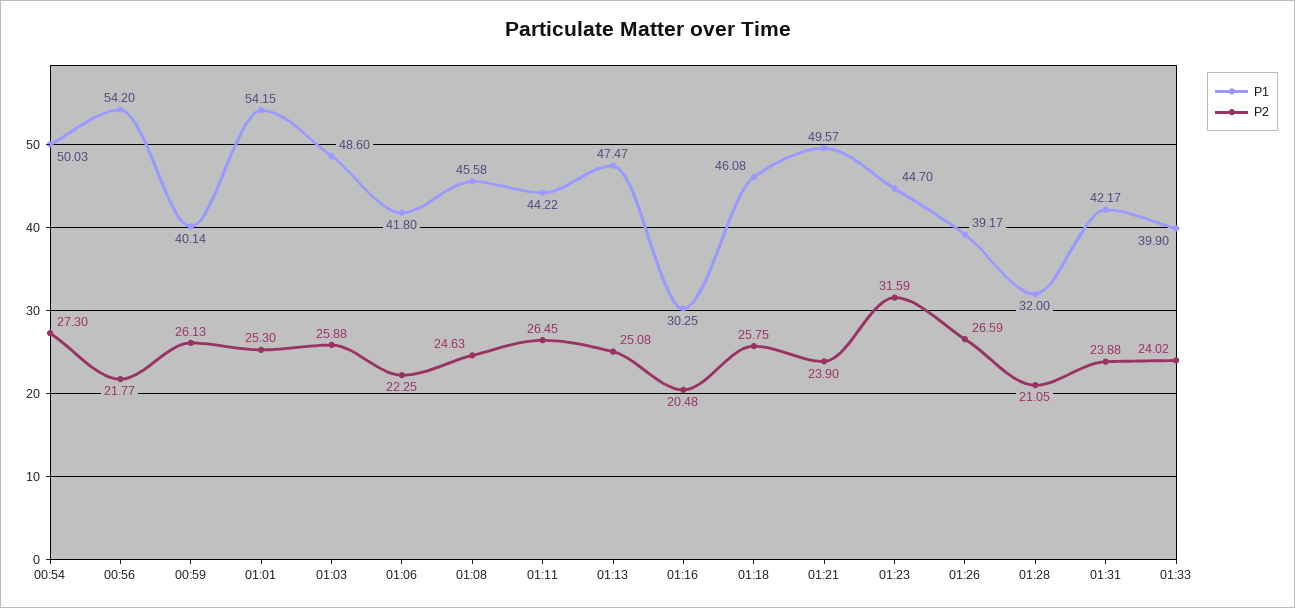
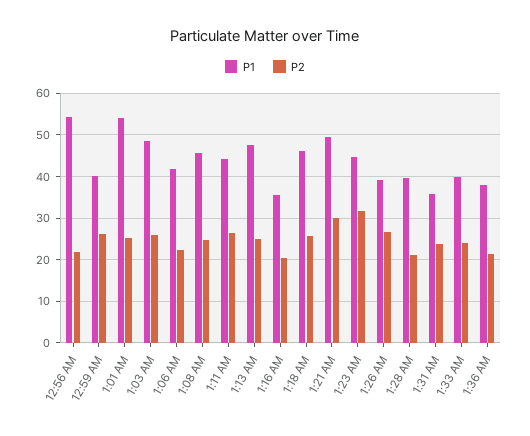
P1, 00:54: 50.03 -> none
P2, 00:54: 27.3 -> none
P1, 01:16: 30.25 -> 36
P2, 01:21: 23.9 -> 30
P1, 01:28: 32 -> 40
P1, 01:31: 42.17 -> 36
P1, 1:36 AM: none -> 38
P2, 1:36 AM: none -> 22

